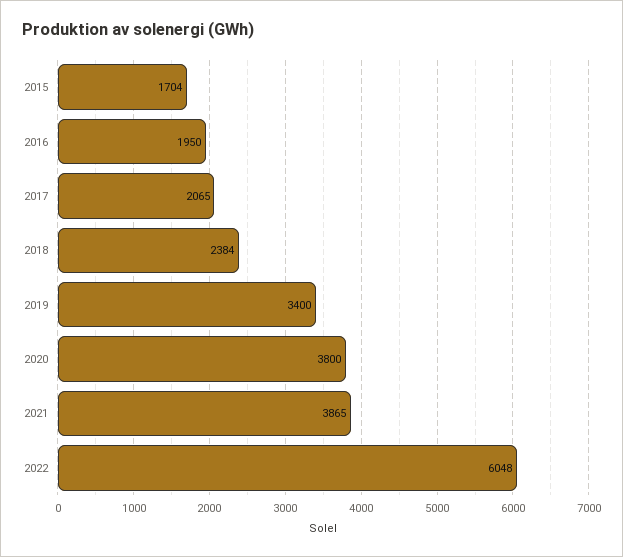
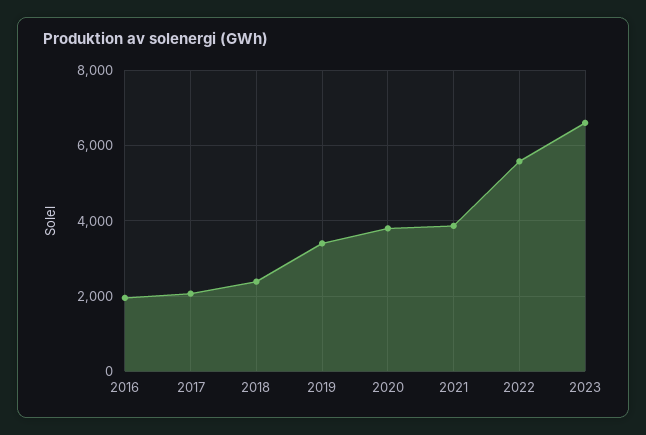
2015: 1704 -> none
2022: 6048 -> 5600
2023: none -> 6600

